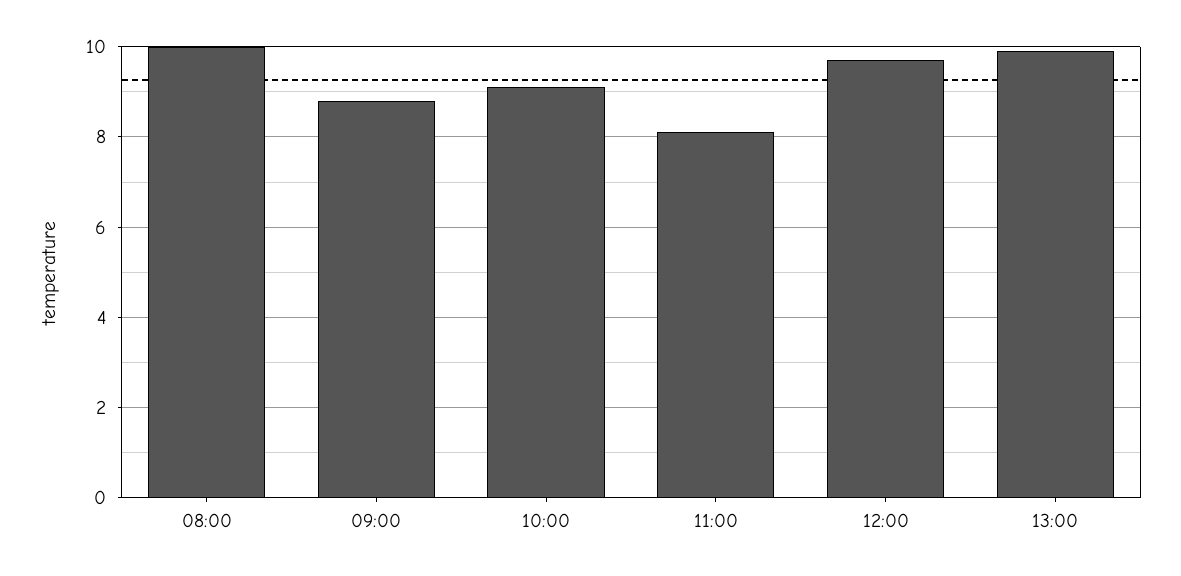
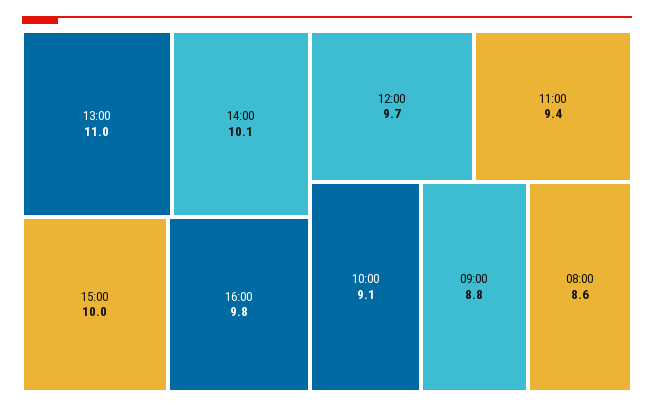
08:00: 10 -> 8.6
11:00: 8 -> 9.4
13:00: 10 -> 11
14:00: none -> 10.1
15:00: none -> 10
16:00: none -> 9.8

